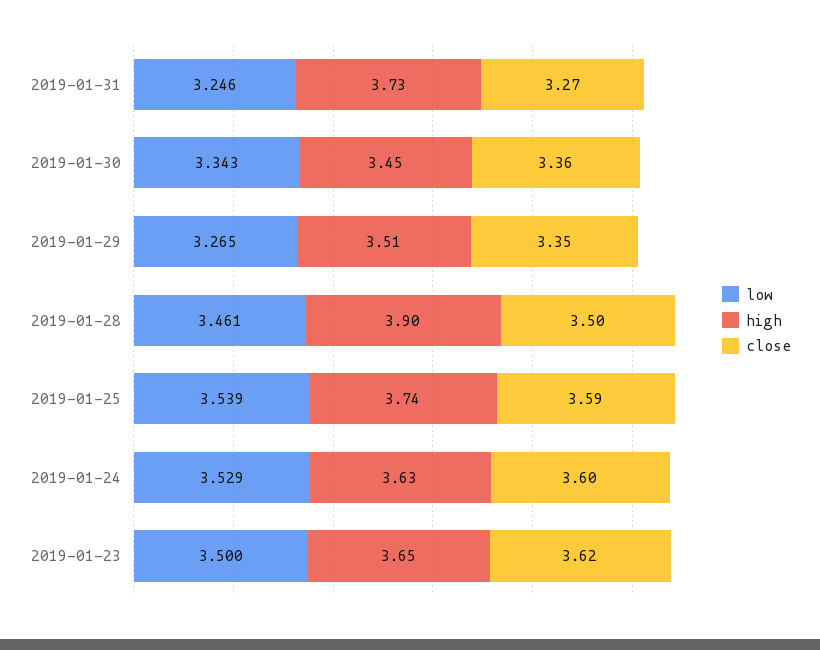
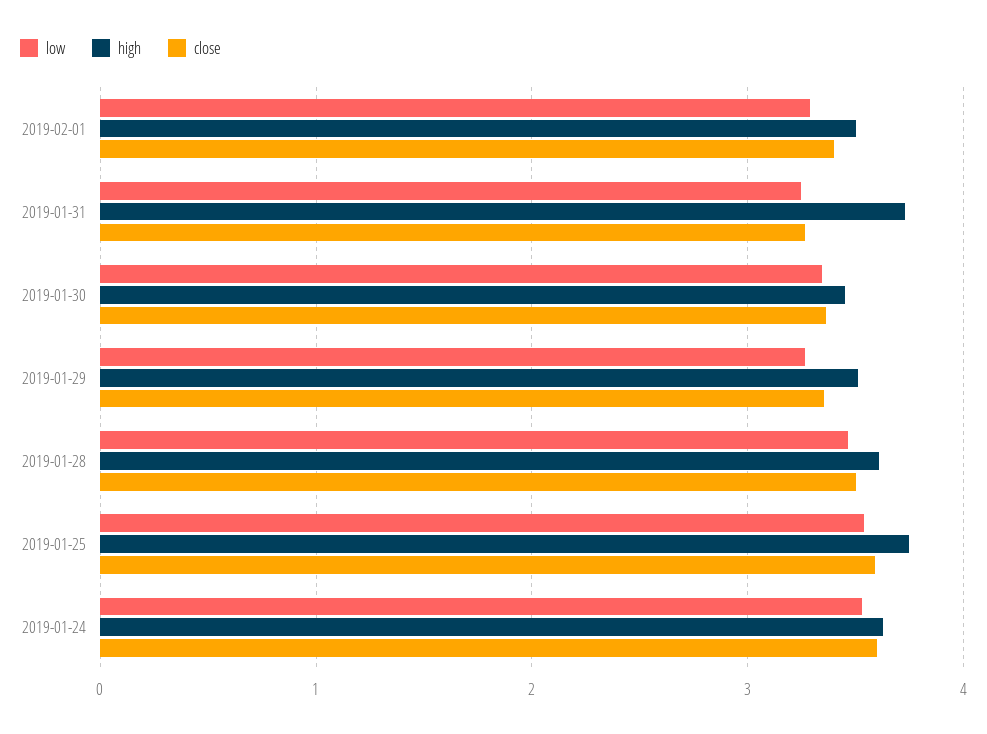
high, 2019-01-28: 3.9 -> 3.6
low, 2019-01-23: 3.5 -> none
high, 2019-01-23: 3.65 -> none
close, 2019-01-23: 3.62 -> none
low, 2019-02-01: none -> 3.3
high, 2019-02-01: none -> 3.5
close, 2019-02-01: none -> 3.4

